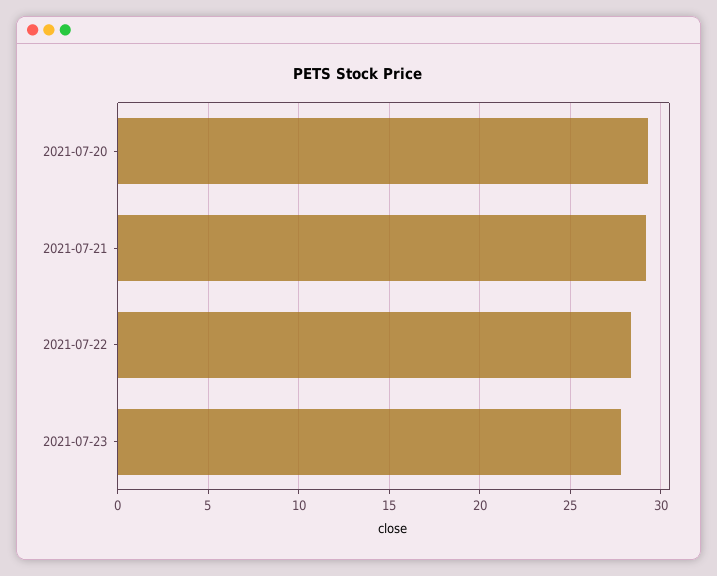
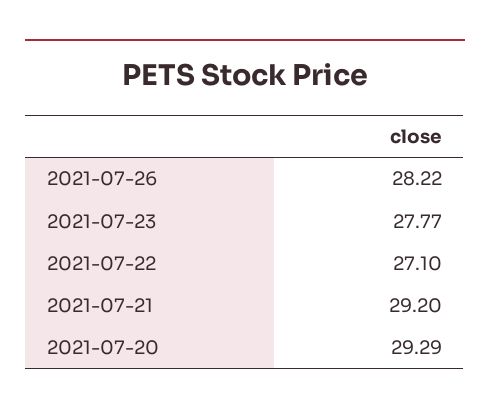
2021-07-22: 28.5 -> 27.1
2021-07-26: none -> 28.22

